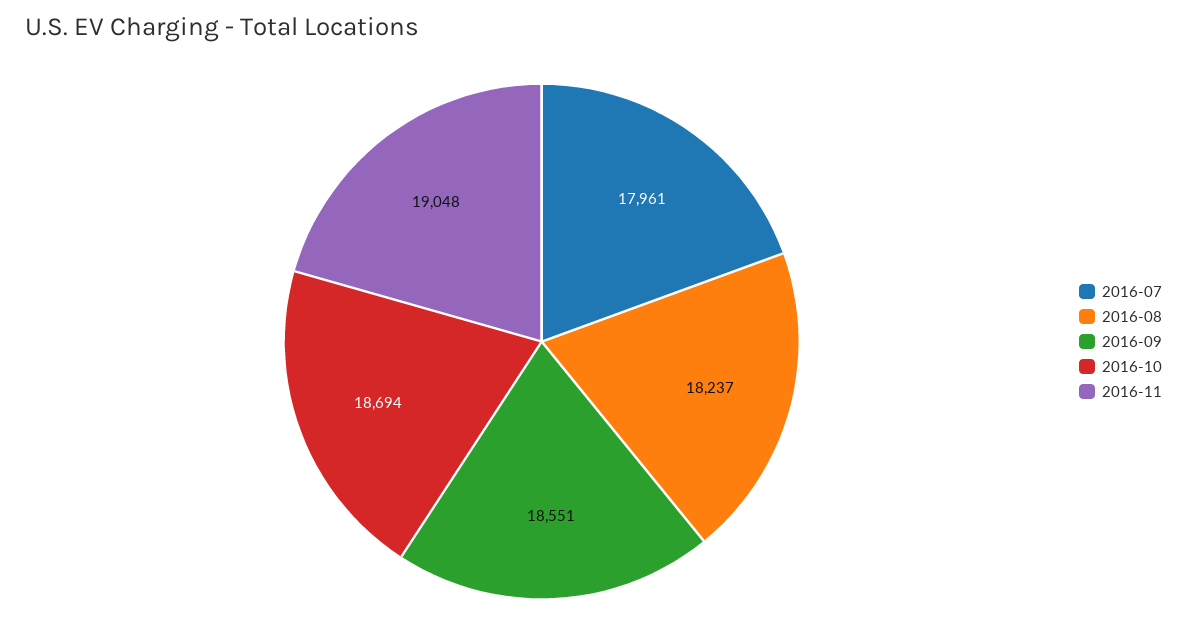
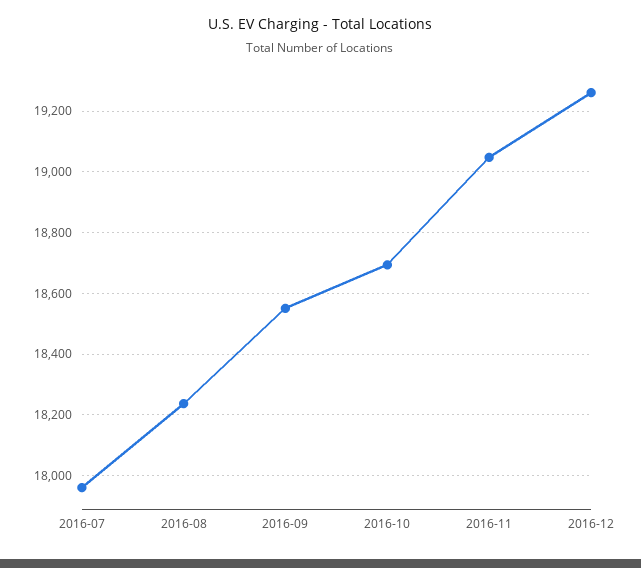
2016-12: none -> 19260

